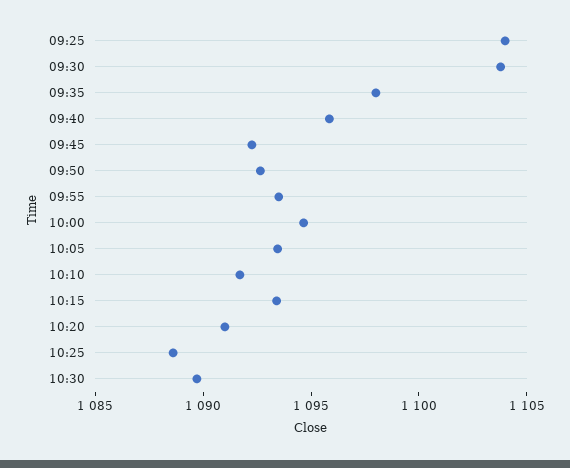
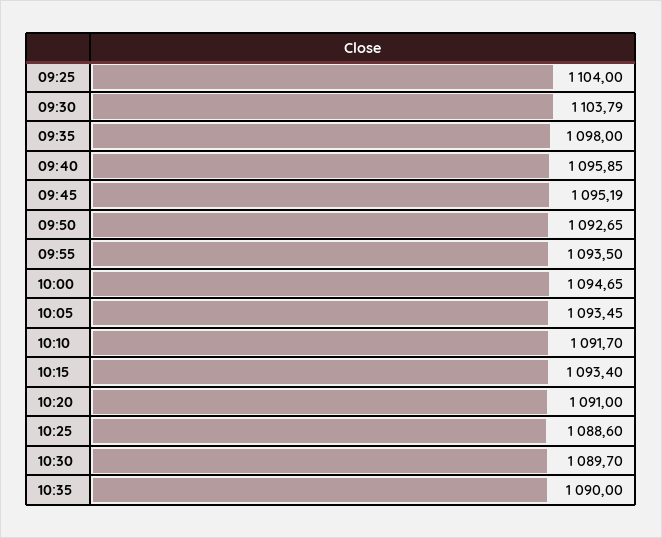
09:45: 1092 -> 1095.19
10:35: none -> 1090

